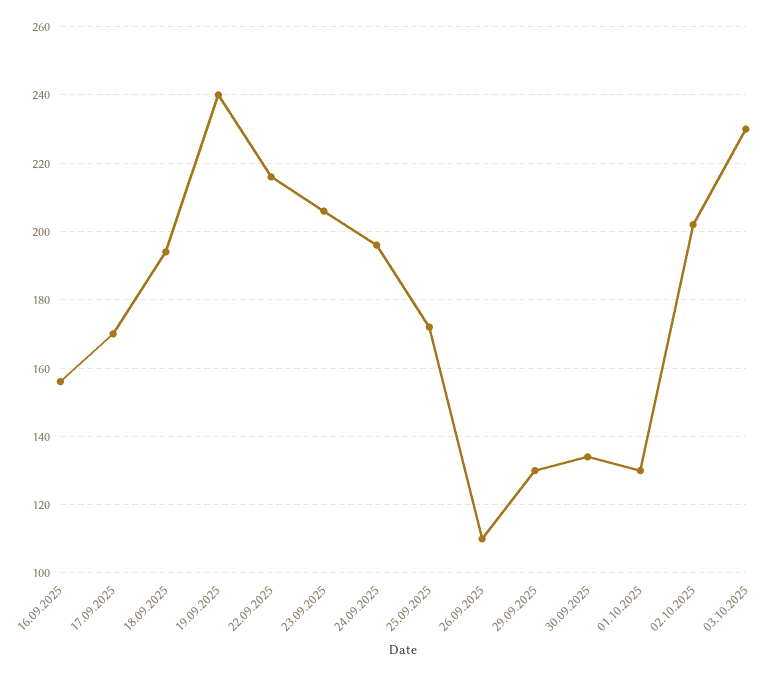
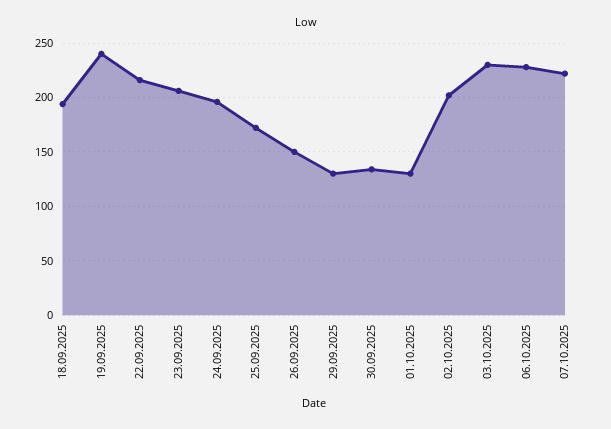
16.09.2025: 155 -> none
17.09.2025: 170 -> none
26.09.2025: 110 -> 150
06.10.2025: none -> 230
07.10.2025: none -> 220

